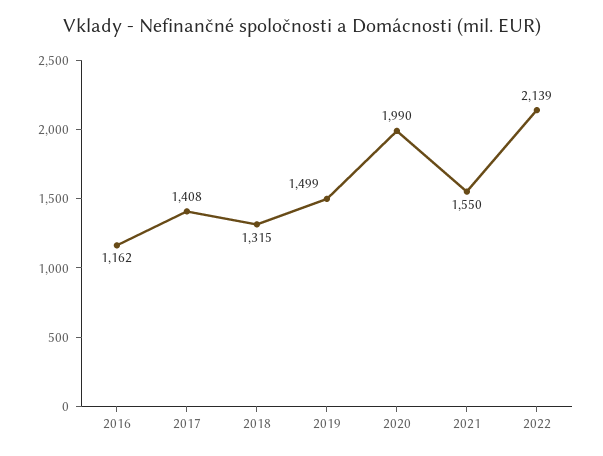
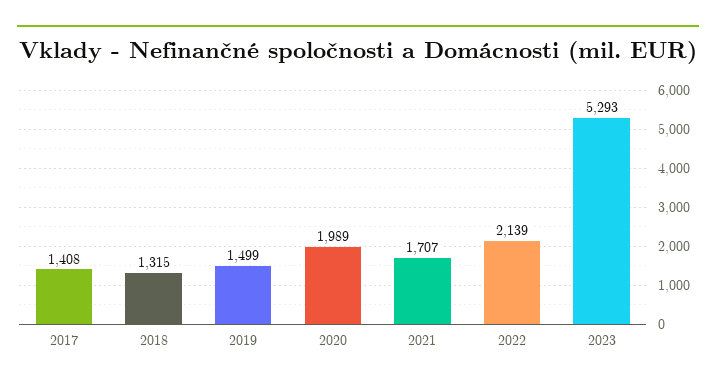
2016: 1162 -> none
2020: 1990 -> 1989
2021: 1550 -> 1707
2023: none -> 5293

